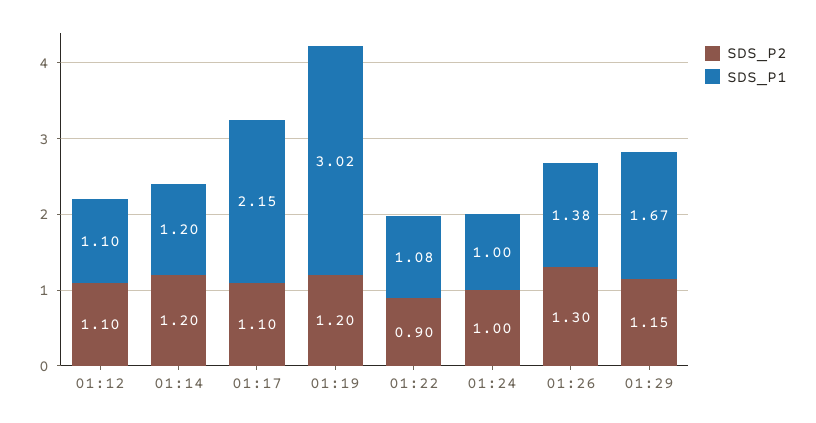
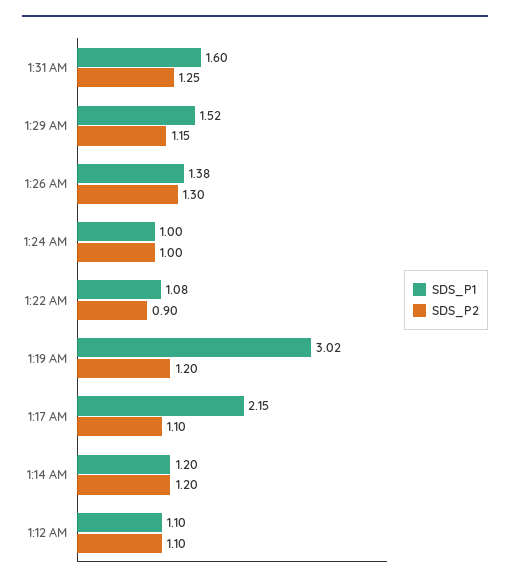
SDS_P1, 01:29: 1.67 -> 1.52
SDS_P1, 1:31 AM: none -> 1.6
SDS_P2, 1:31 AM: none -> 1.25

